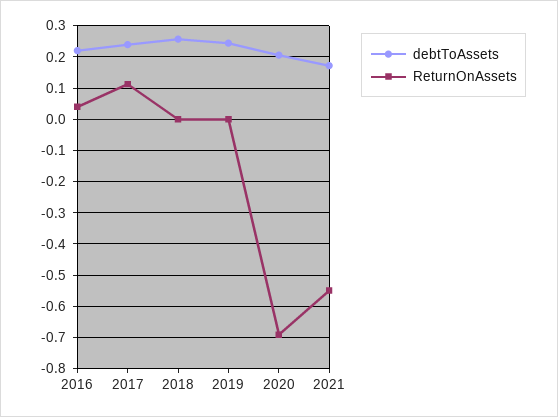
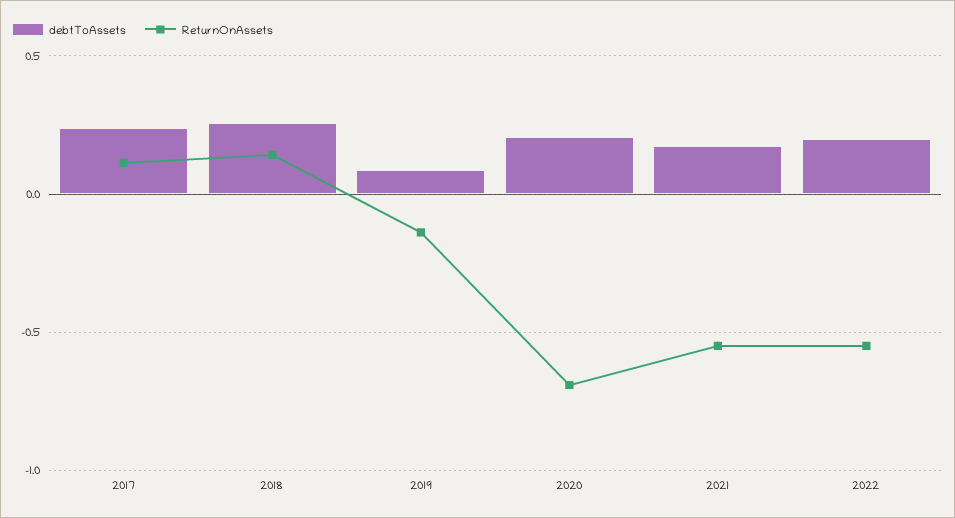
debtToAssets, 2016: 0.22 -> none
ReturnOnAssets, 2016: 0.04 -> none
ReturnOnAssets, 2018: 0 -> 0.15
debtToAssets, 2019: 0.24 -> 0.1
ReturnOnAssets, 2019: 0 -> -0.15
debtToAssets, 2022: none -> 0.2
ReturnOnAssets, 2022: none -> -0.55

